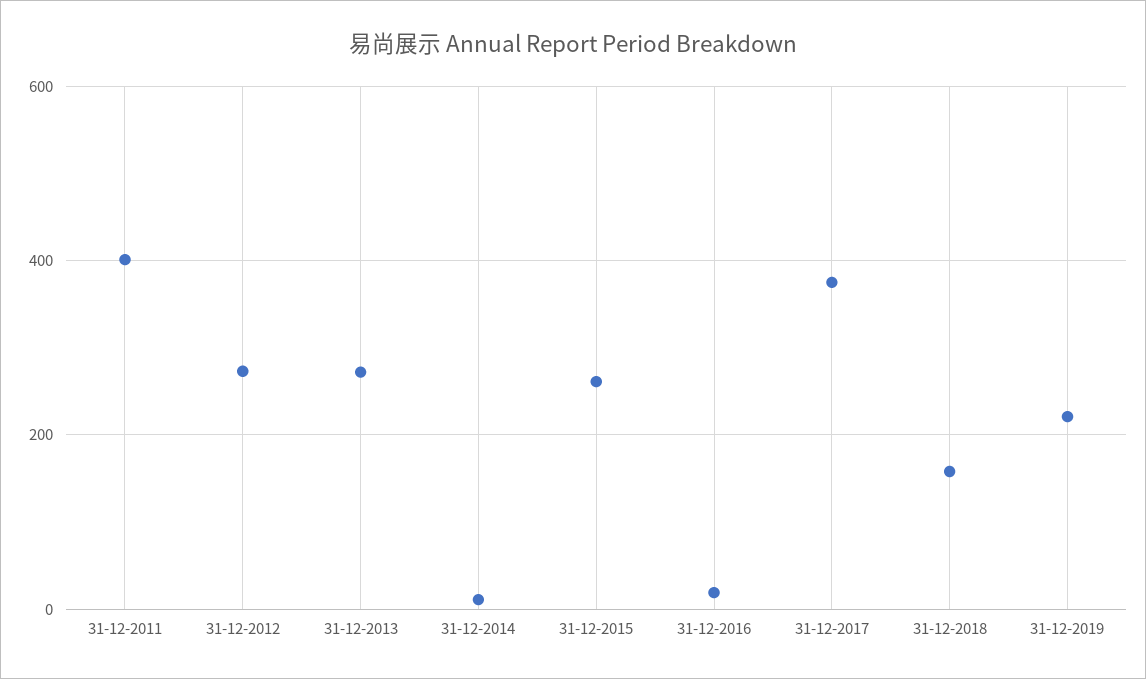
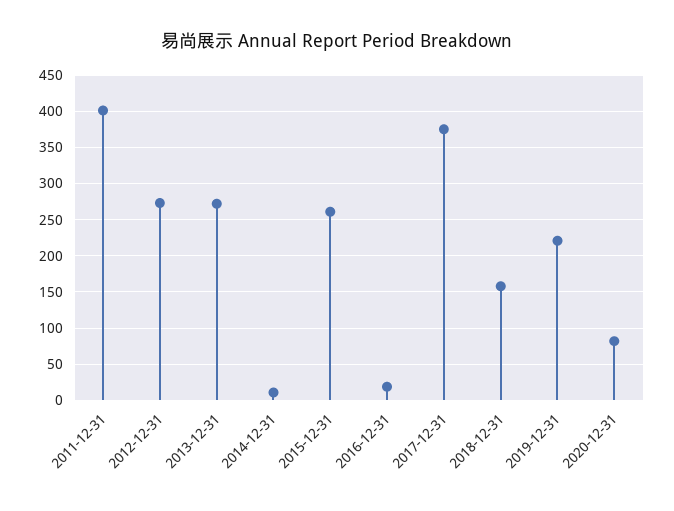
2020-12-31: none -> 80

